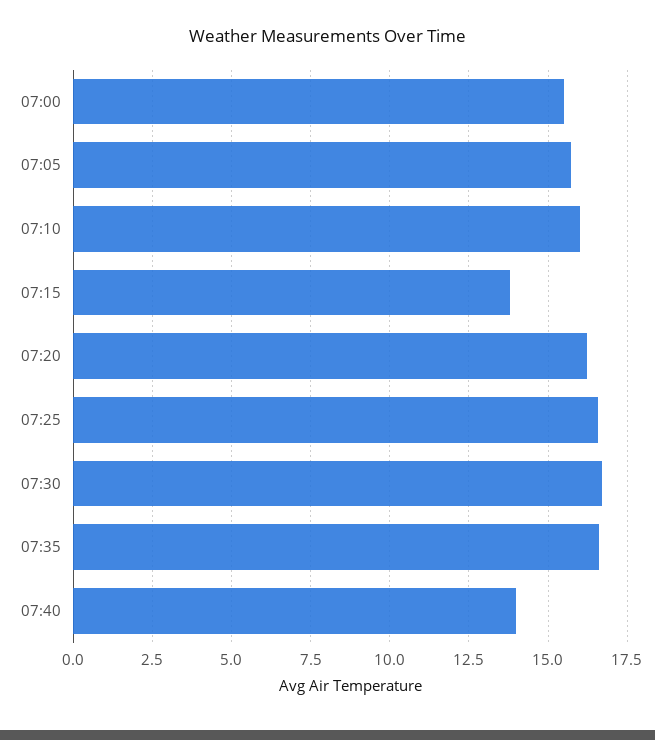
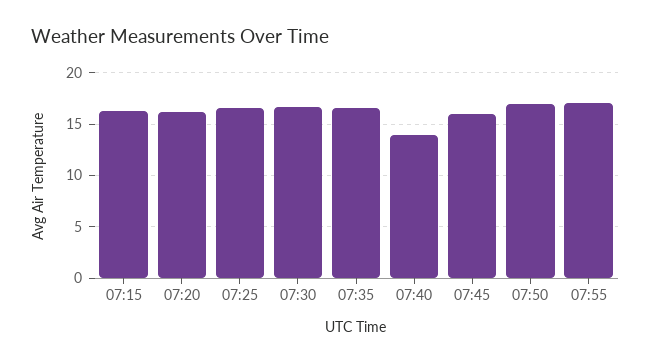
07:00: 15.5 -> none
07:05: 15.75 -> none
07:10: 16 -> none
07:15: 13.75 -> 16
07:45: none -> 16
07:50: none -> 17
07:55: none -> 17

